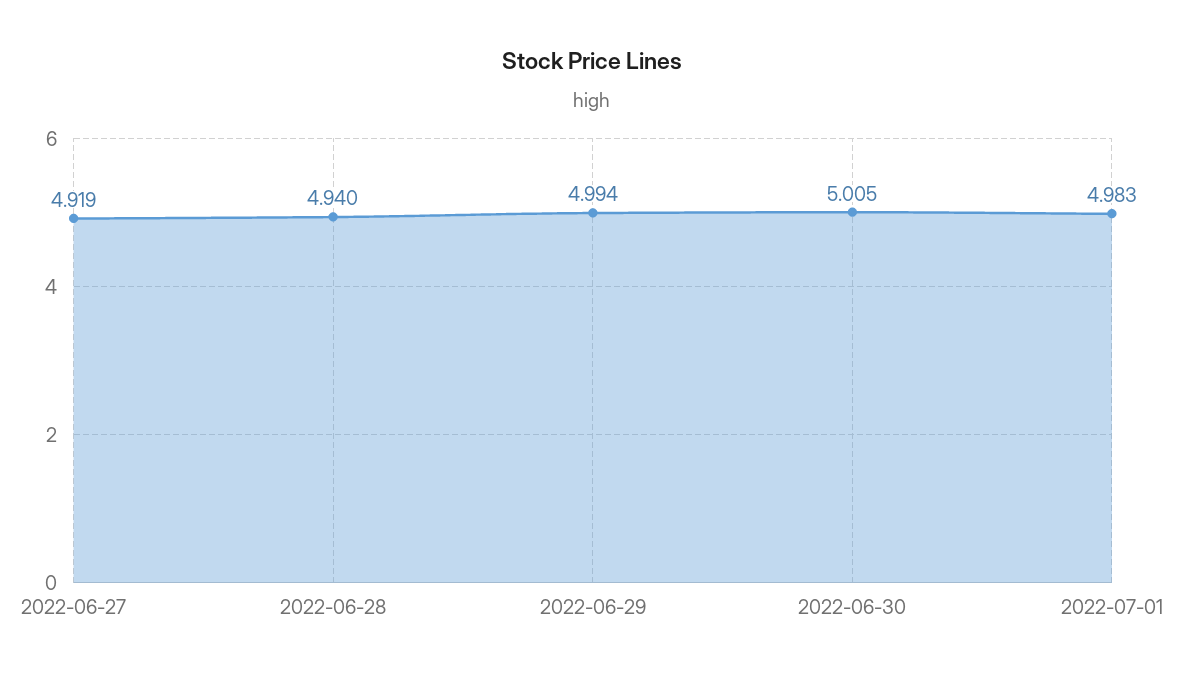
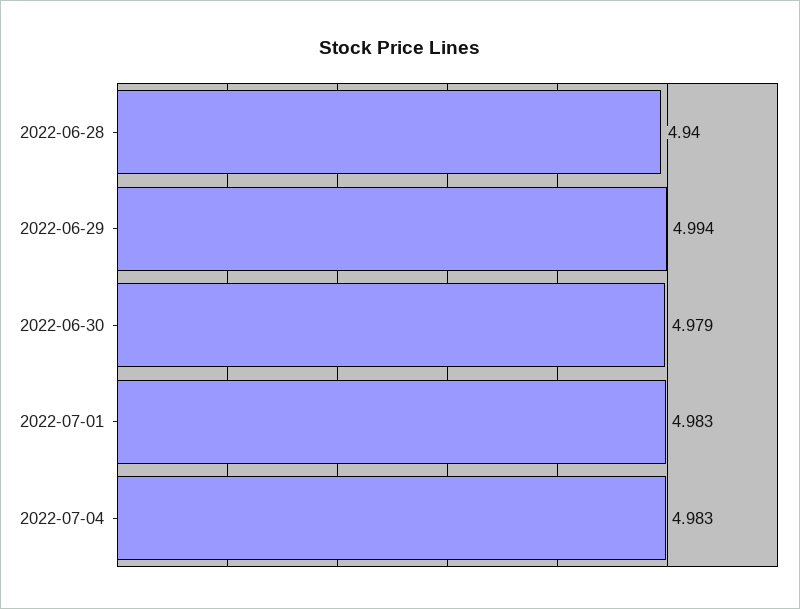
2022-06-27: 4.919 -> none
2022-06-30: 5.005 -> 4.979
2022-07-04: none -> 4.983

